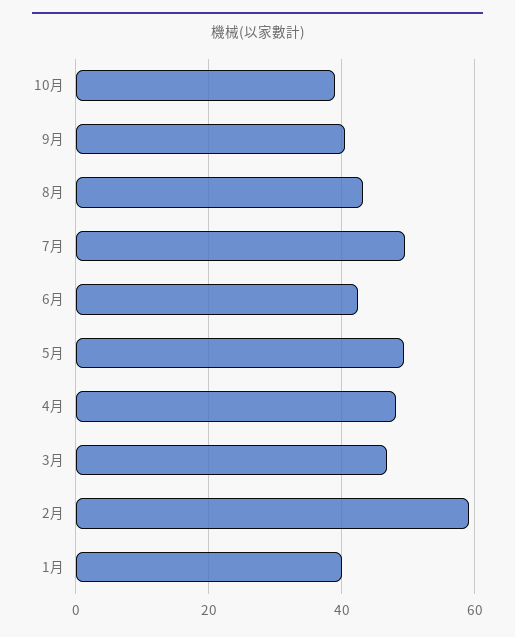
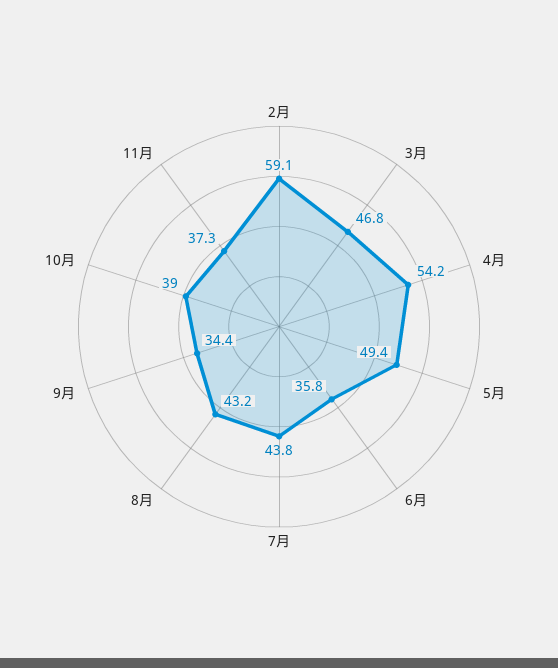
9月: 40 -> 34.4
7月: 50 -> 43.8
6月: 42 -> 35.8
4月: 48 -> 54.2
1月: 40 -> none
11月: none -> 37.3

